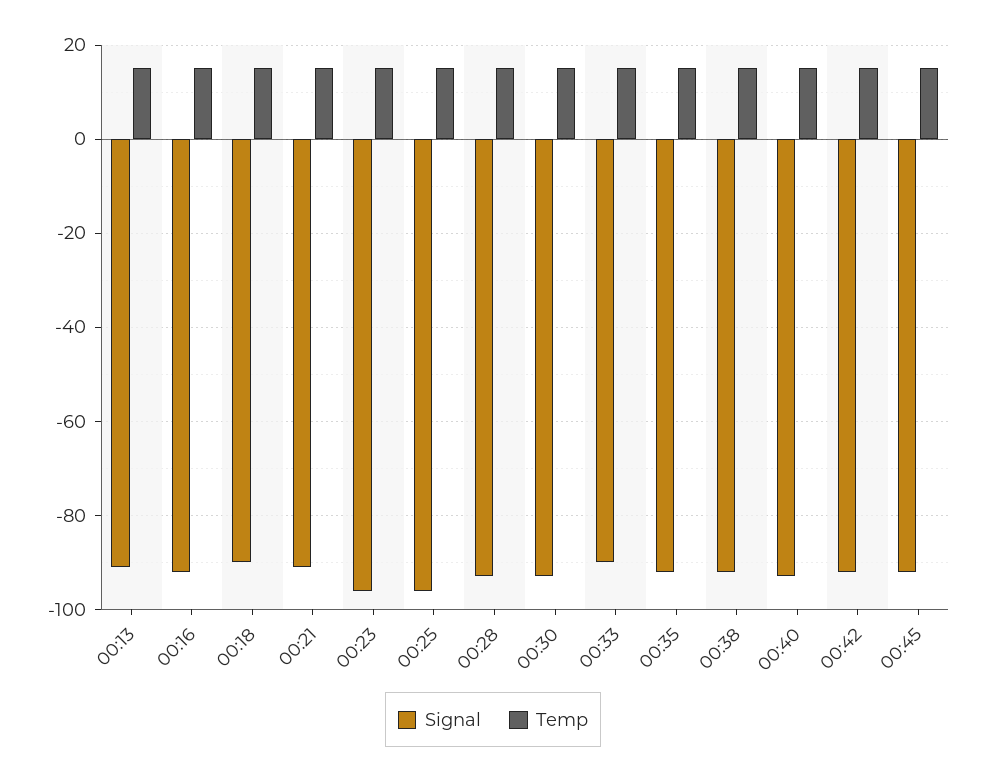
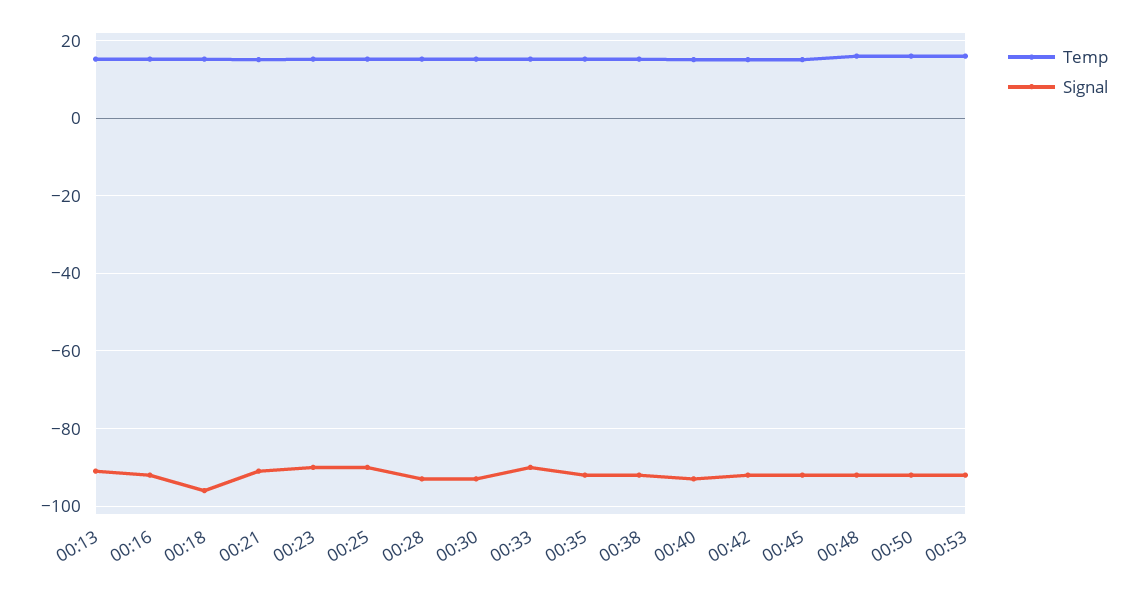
Signal, 00:18: -90 -> -96
Signal, 00:23: -96 -> -90
Signal, 00:25: -96 -> -90
Temp, 00:48: none -> 16
Signal, 00:48: none -> -92
Temp, 00:50: none -> 16
Signal, 00:50: none -> -92
Temp, 00:53: none -> 16
Signal, 00:53: none -> -92

